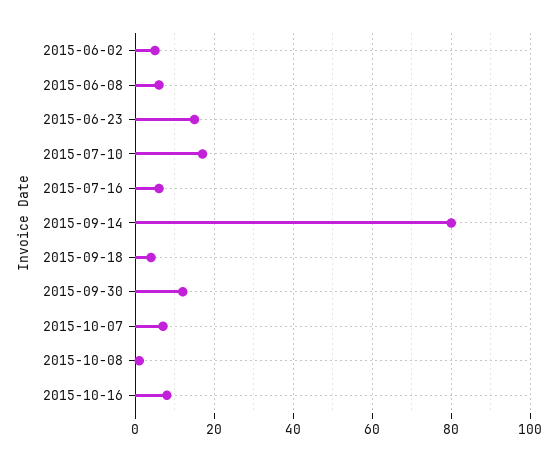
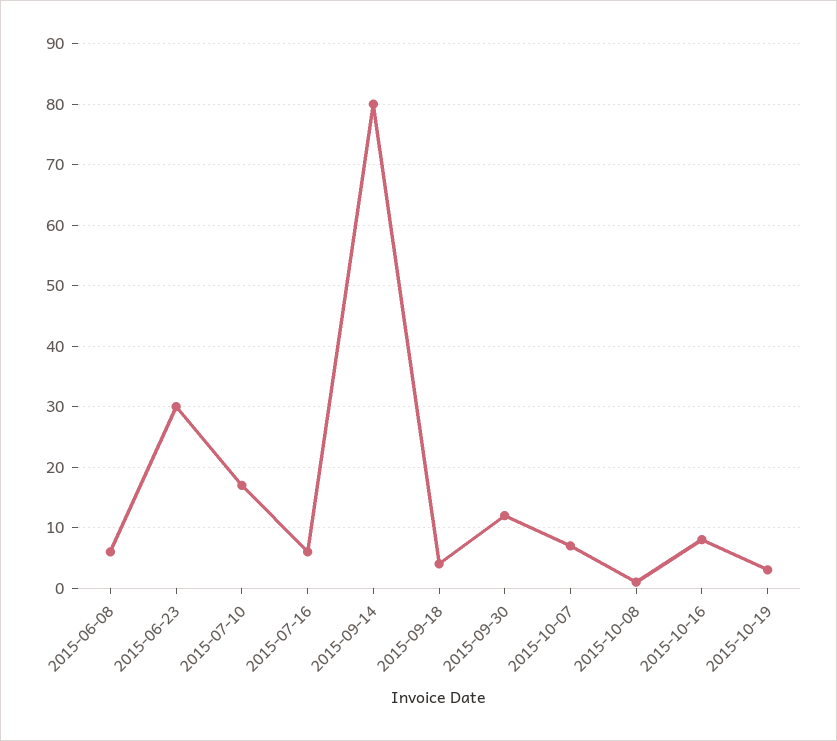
2015-06-02: 5 -> none
2015-06-23: 15 -> 30
2015-10-19: none -> 3

